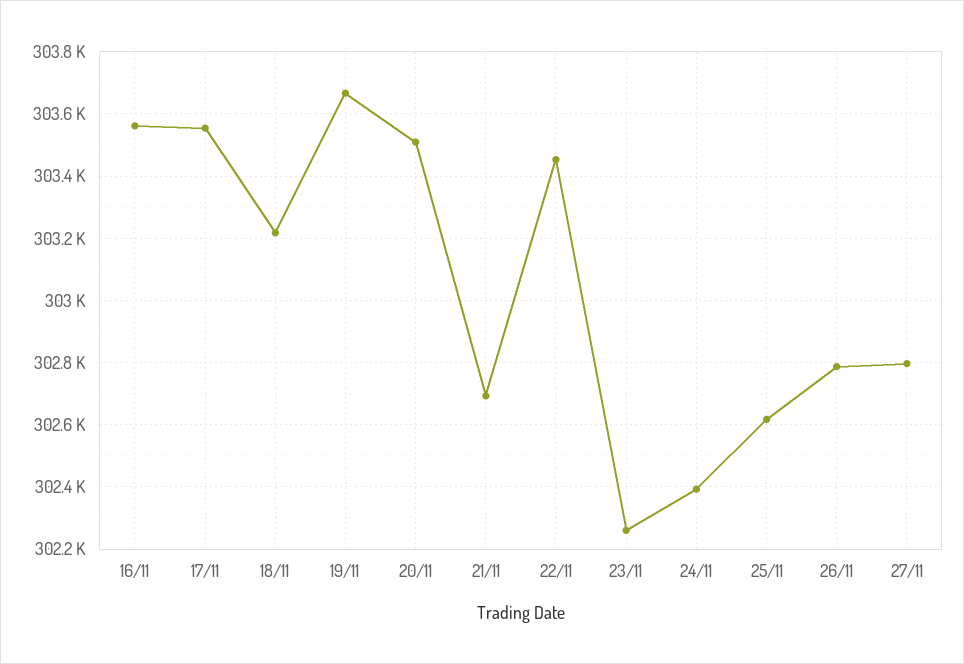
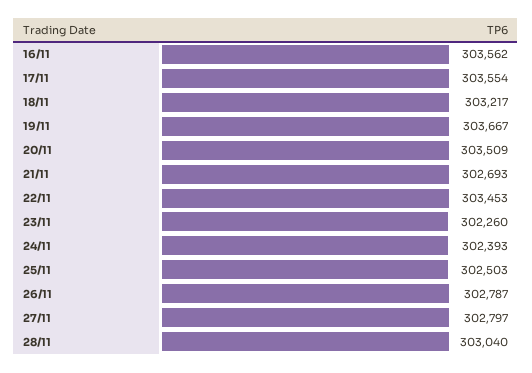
25/11: 302620 -> 302503
28/11: none -> 303040

